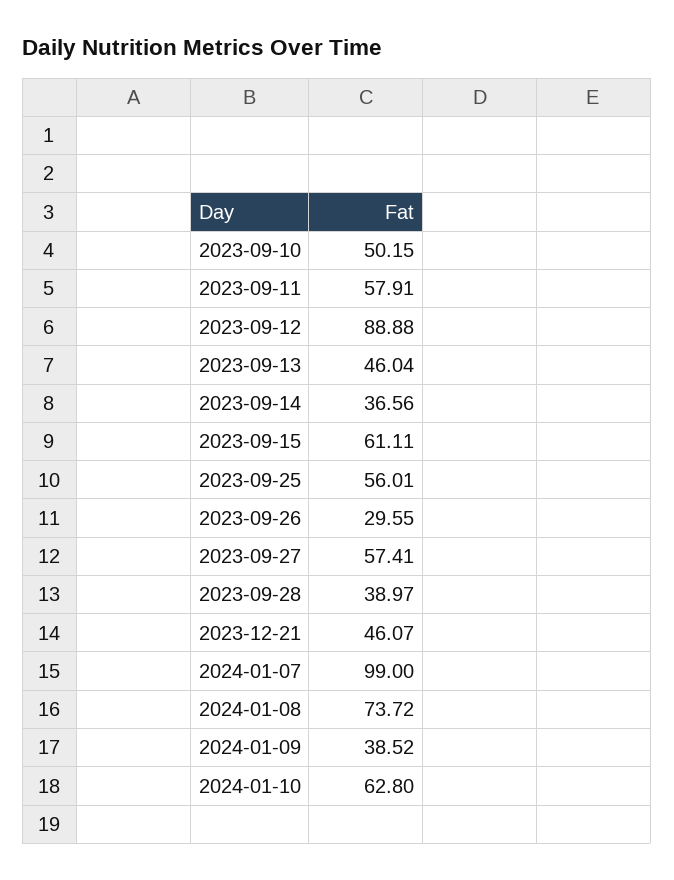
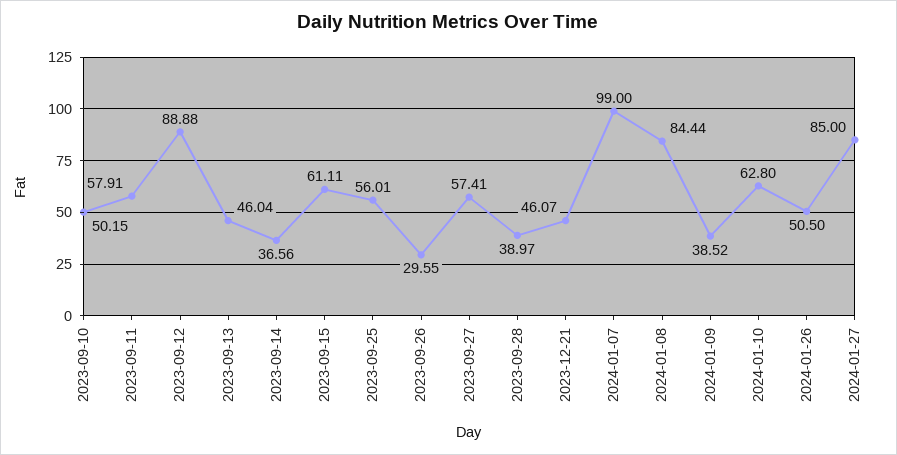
2024-01-08: 73.72 -> 84.44
2024-01-26: none -> 50.5
2024-01-27: none -> 85

